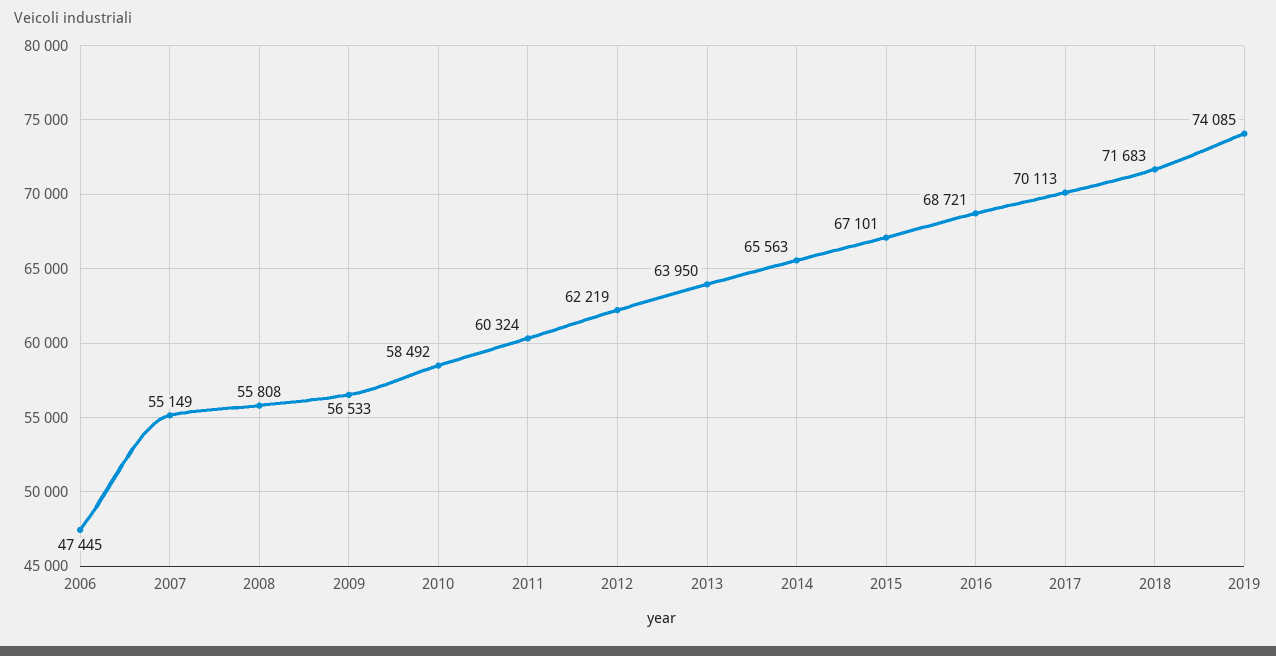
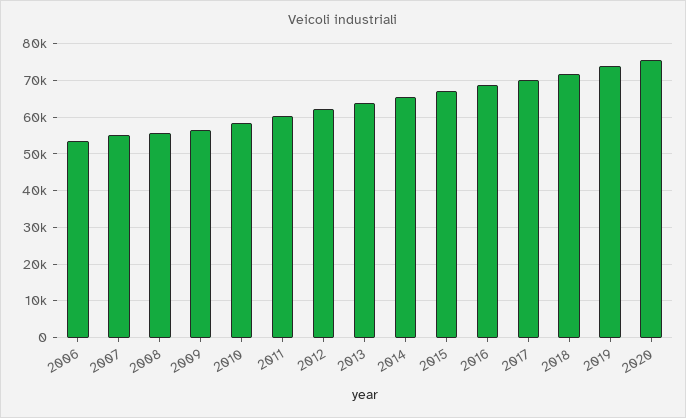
2006: 47445 -> 54000
2020: none -> 76000

